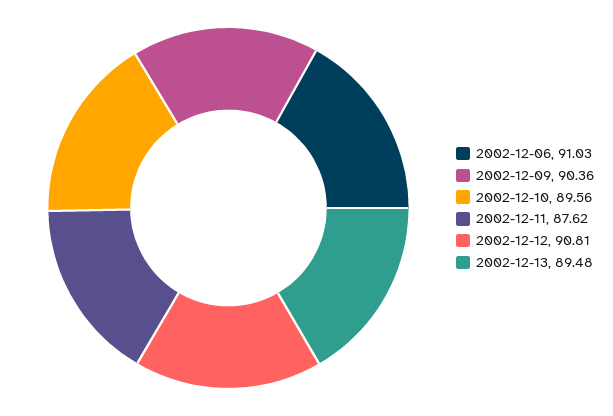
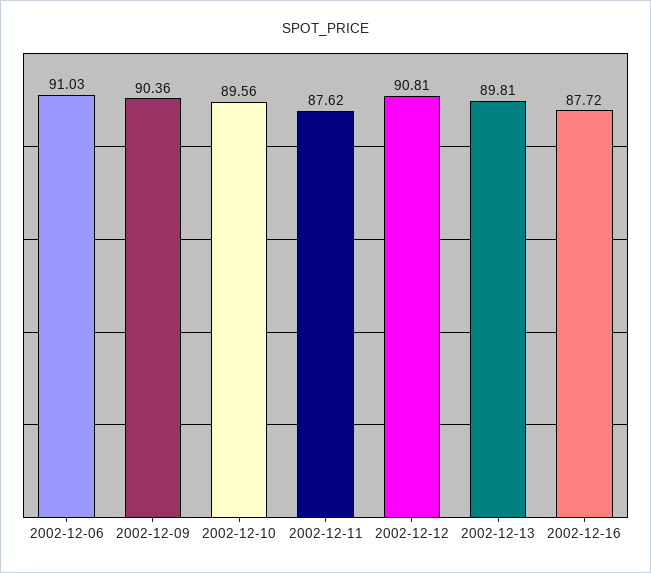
2002-12-13: 89.48 -> 89.81
2002-12-16: none -> 87.72

